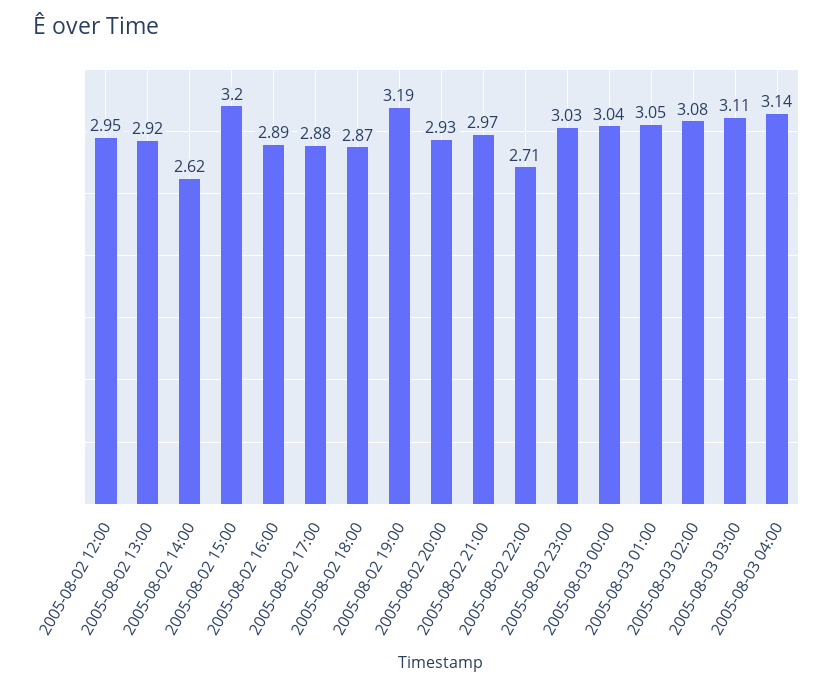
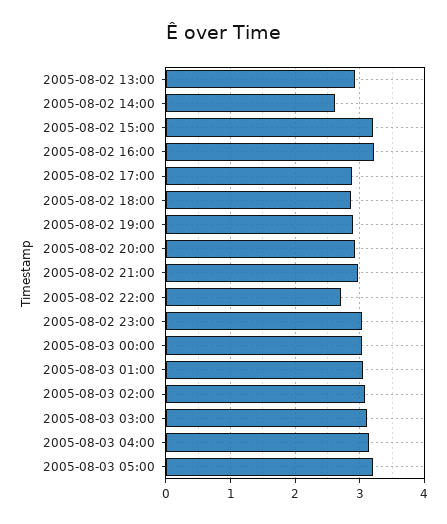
2005-08-02 12:00: 2.95 -> none
2005-08-02 16:00: 2.89 -> 3.2
2005-08-02 19:00: 3.19 -> 2.9
2005-08-03 05:00: none -> 3.2

